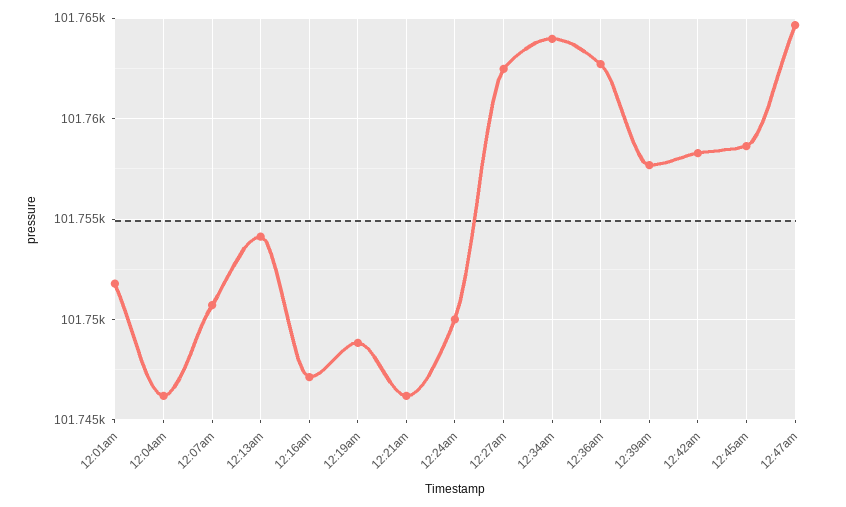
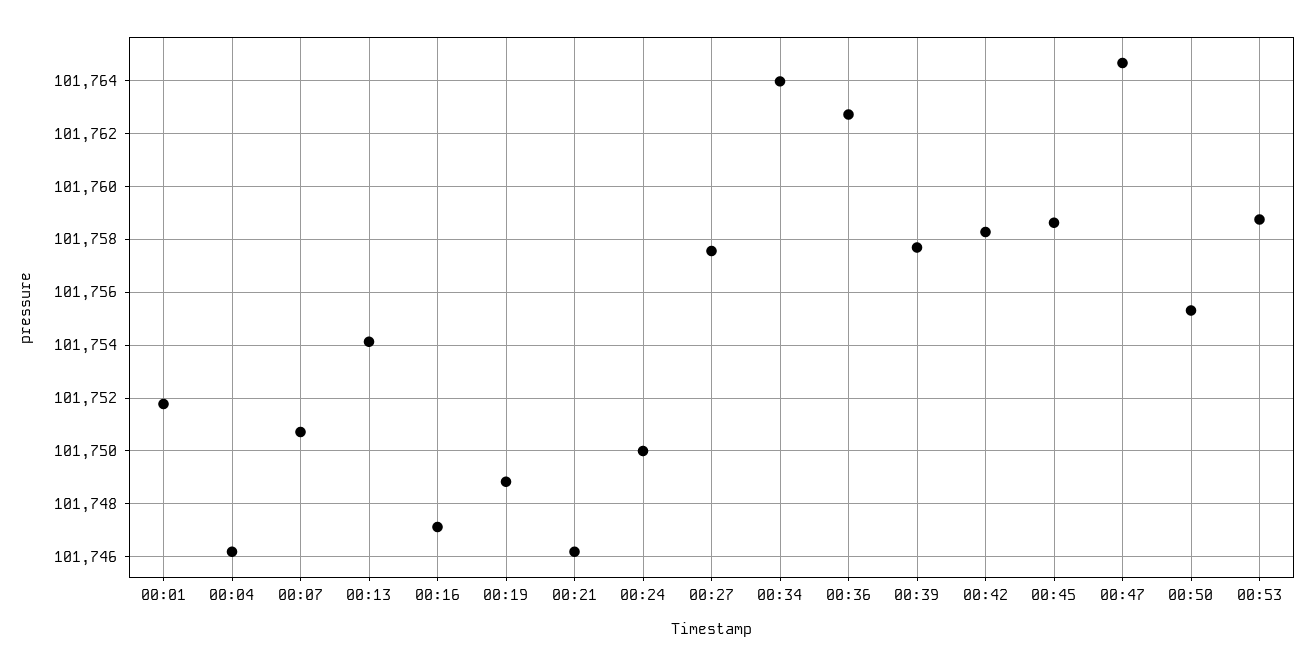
12:27am: 101762.5 -> 101757.5
00:50: none -> 101755.25
00:53: none -> 101758.75

